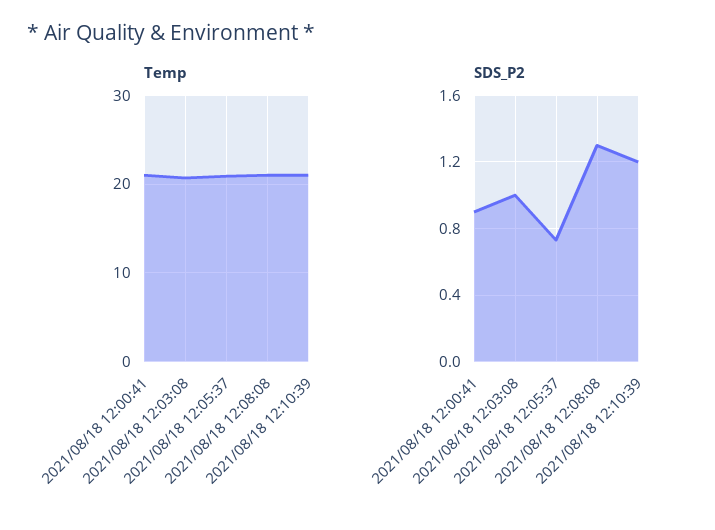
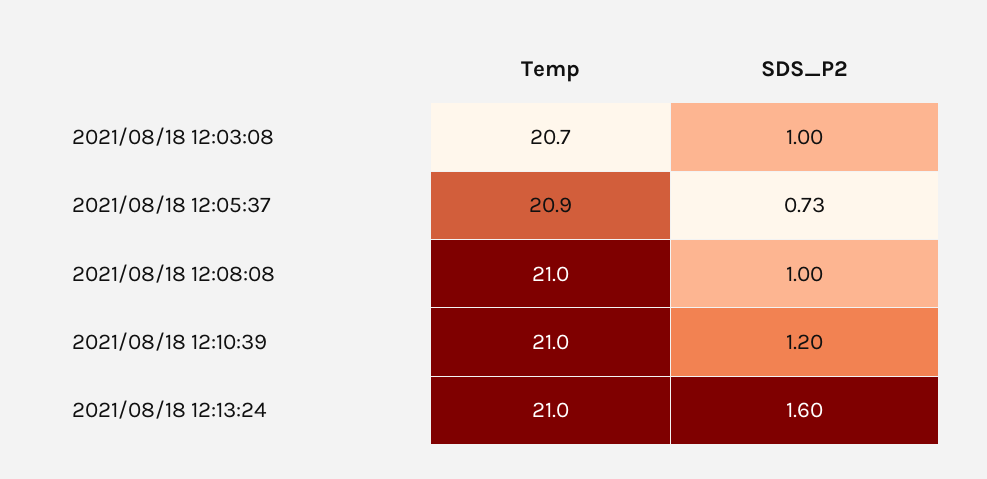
Temp, 2021/08/18 12:00:41: 21 -> none
SDS_P2, 2021/08/18 12:00:41: 0.9 -> none
SDS_P2, 2021/08/18 12:08:08: 1.3 -> 1
Temp, 2021/08/18 12:13:24: none -> 21
SDS_P2, 2021/08/18 12:13:24: none -> 1.6

